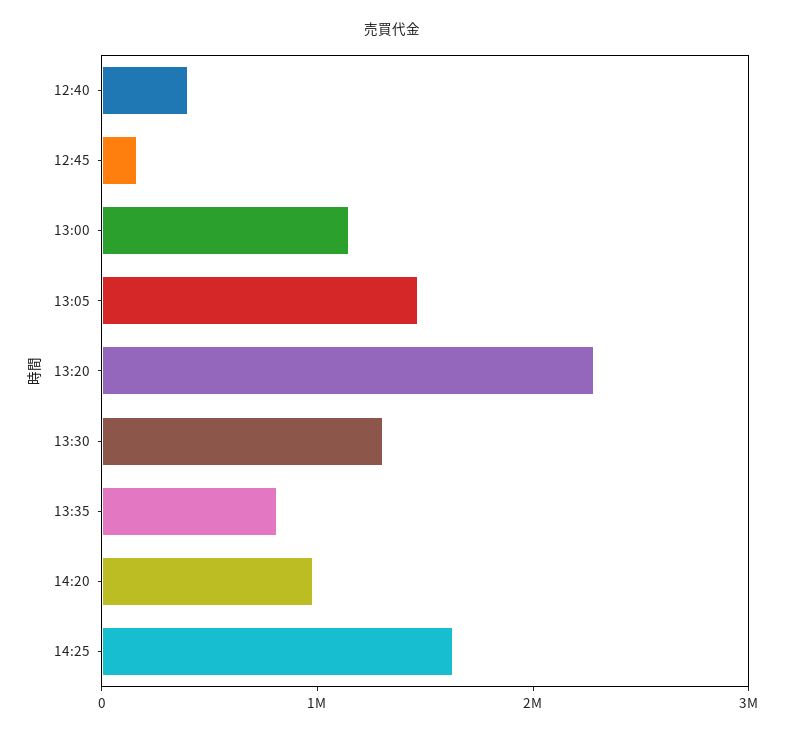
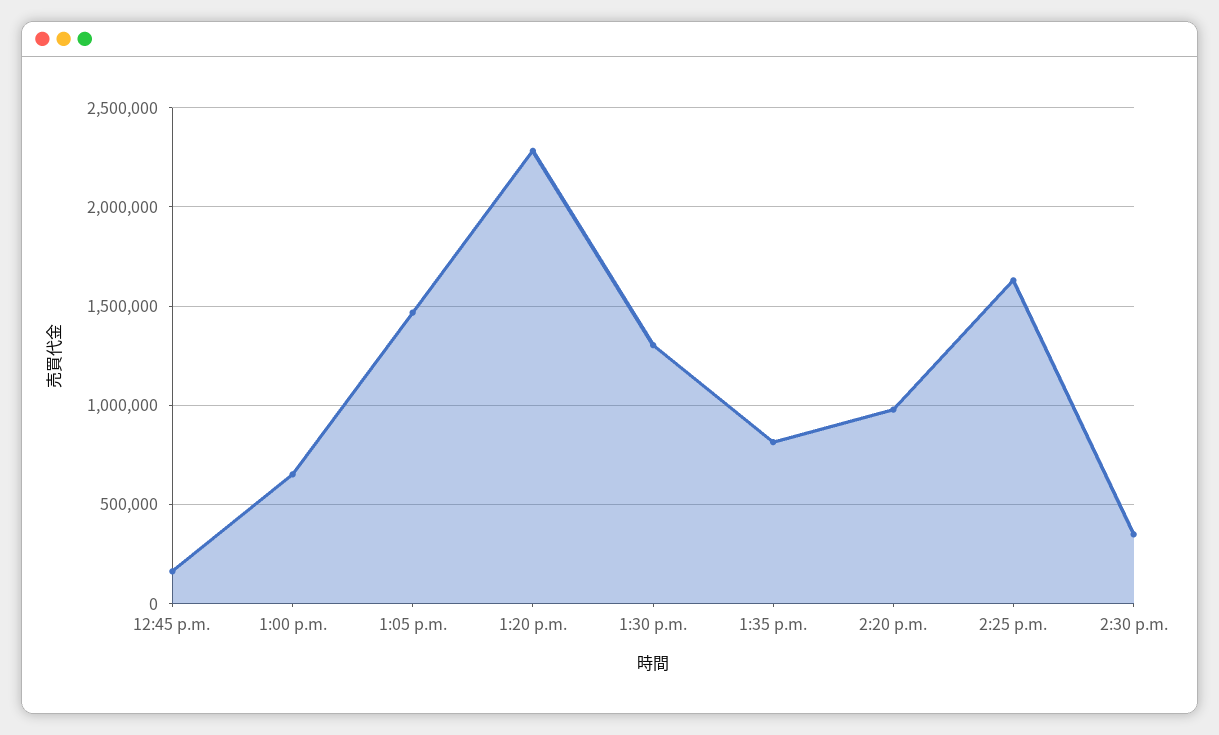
12:40: 400000 -> none
13:00: 1200000 -> 650000
2:30 p.m.: none -> 350000

